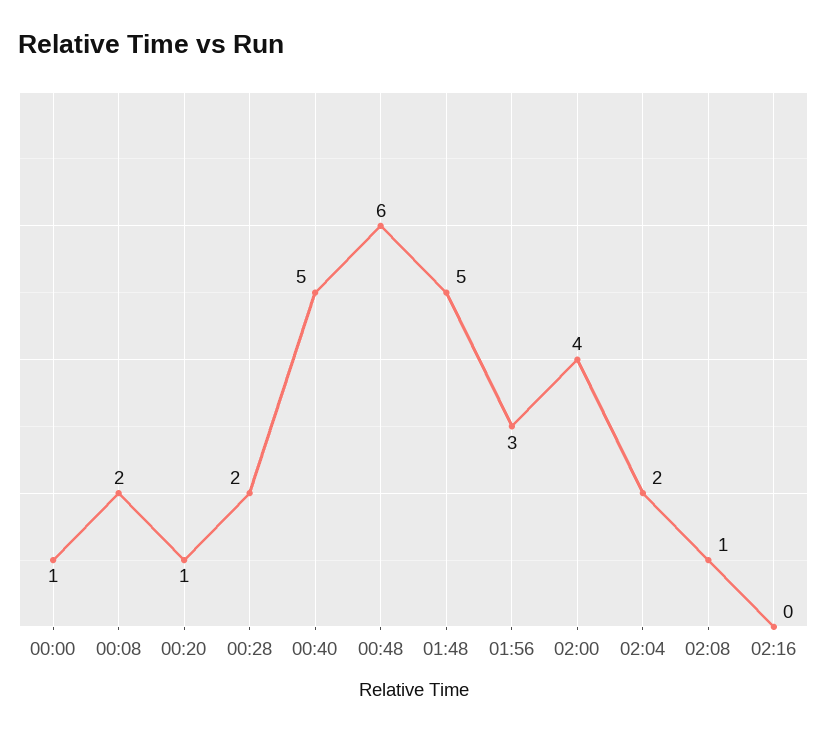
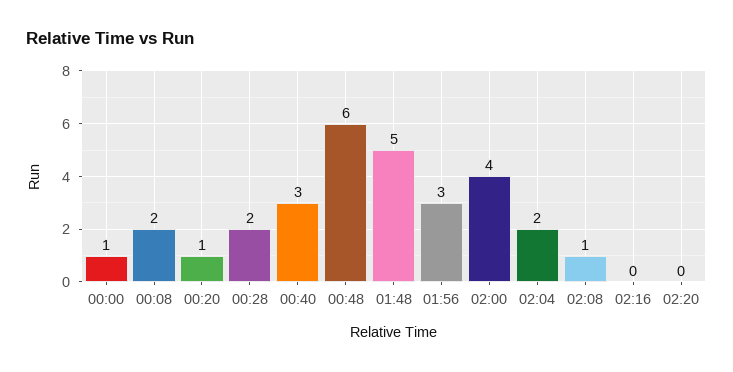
00:40: 5 -> 3
02:20: none -> 0

